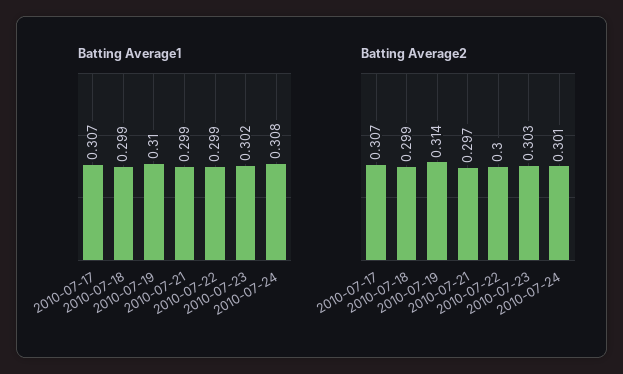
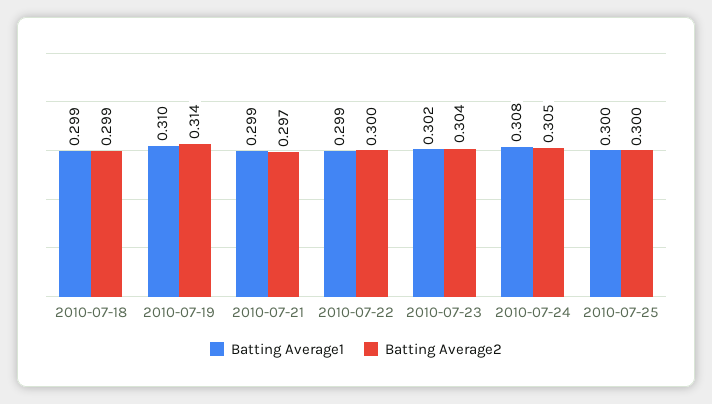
Batting Average1, 2010-07-17: 0.307 -> none
Batting Average2, 2010-07-17: 0.307 -> none
Batting Average2, 2010-07-23: 0.303 -> 0.304
Batting Average2, 2010-07-24: 0.301 -> 0.305
Batting Average1, 2010-07-25: none -> 0.3
Batting Average2, 2010-07-25: none -> 0.3

